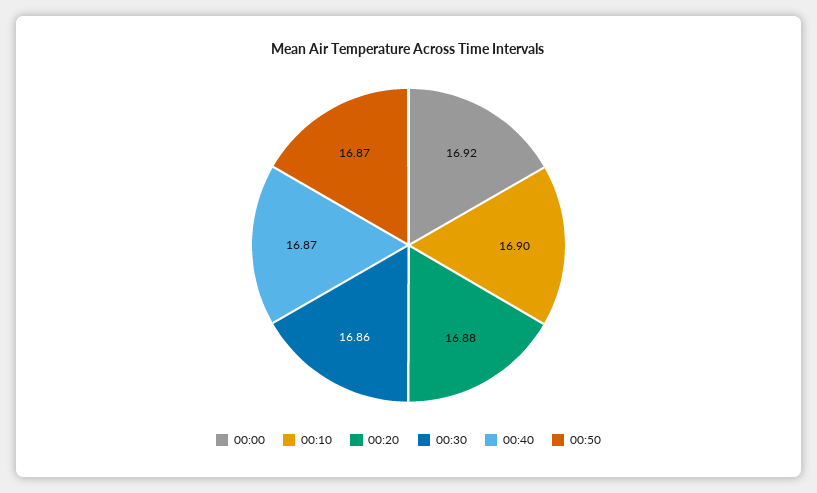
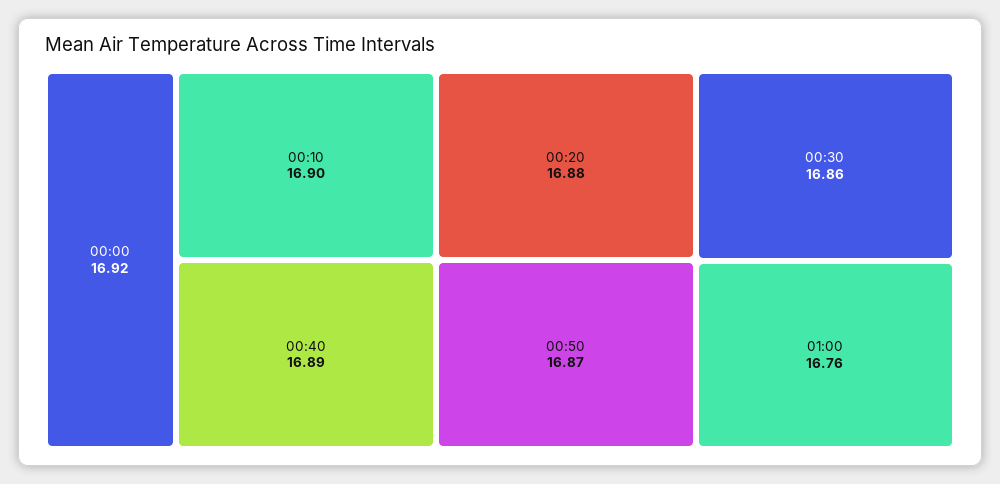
00:40: 16.87 -> 16.89
01:00: none -> 16.76

